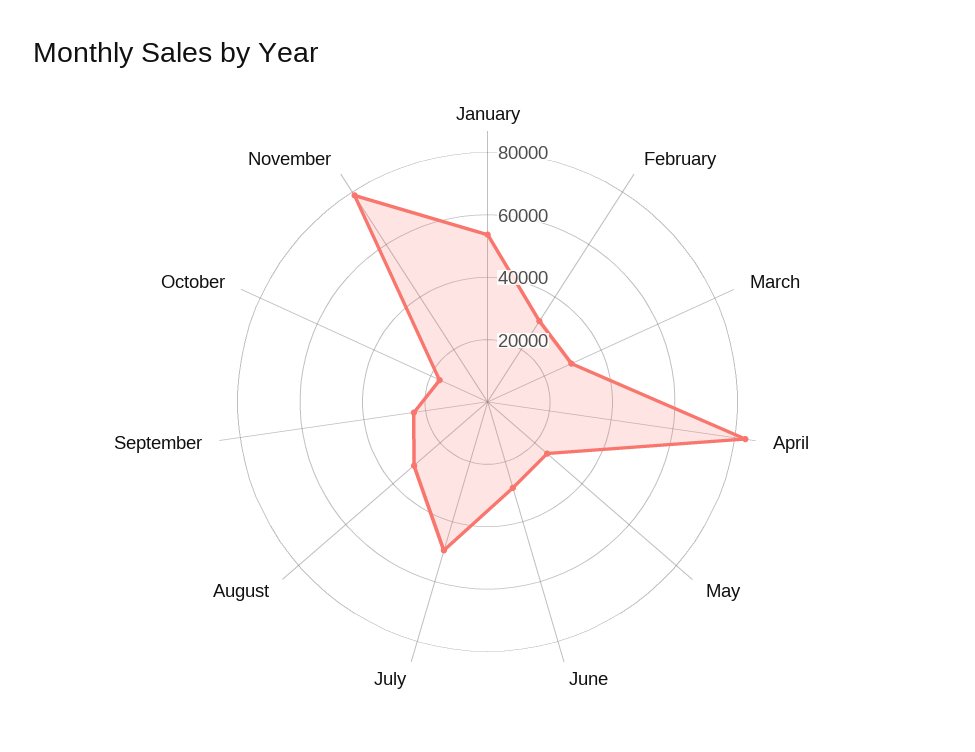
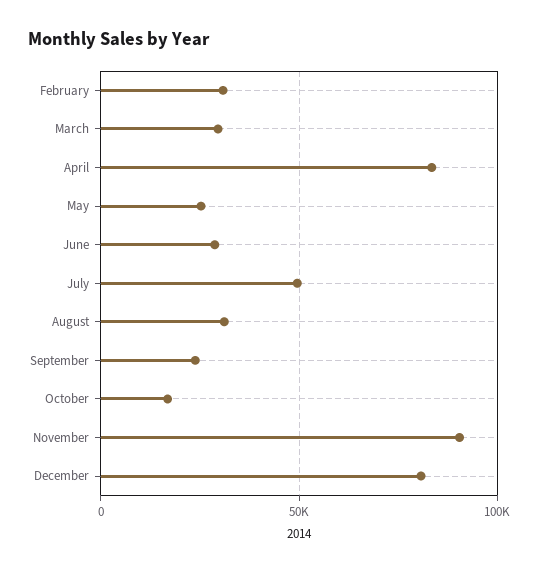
January: 55000 -> none
November: 80000 -> 90000
December: none -> 80000

